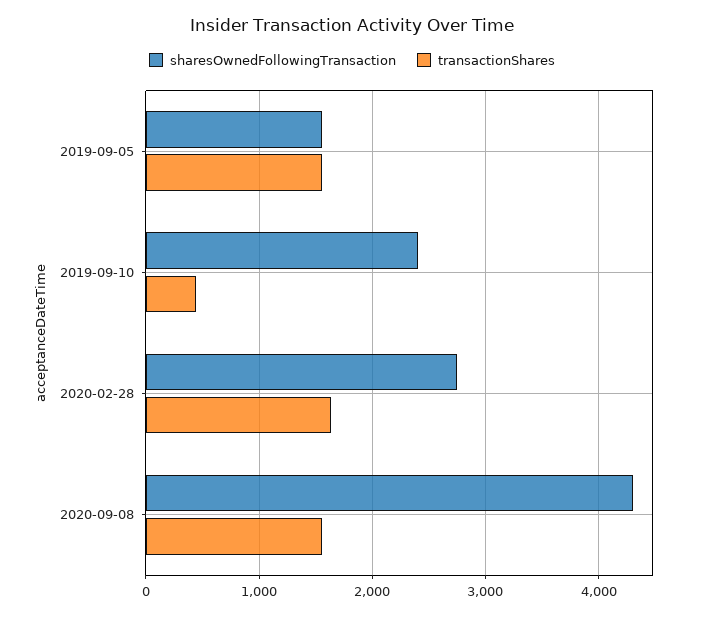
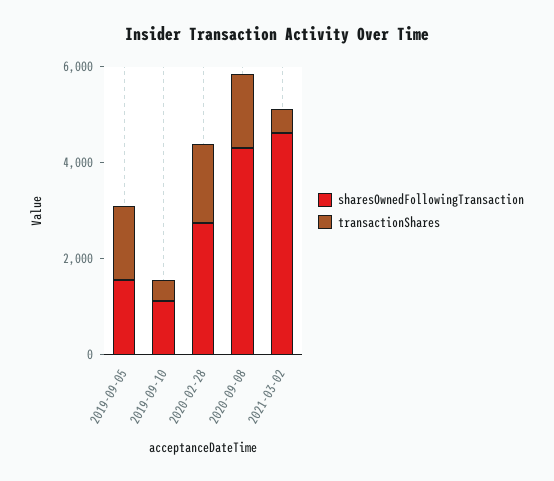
sharesOwnedFollowingTransaction, 2019-09-10: 2400 -> 1000
sharesOwnedFollowingTransaction, 2021-03-02: none -> 4500
transactionShares, 2021-03-02: none -> 500

